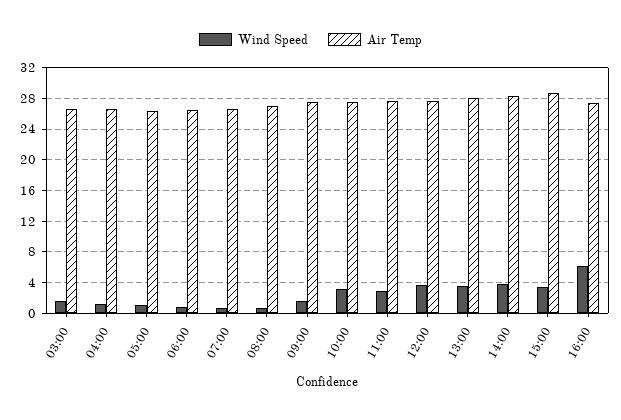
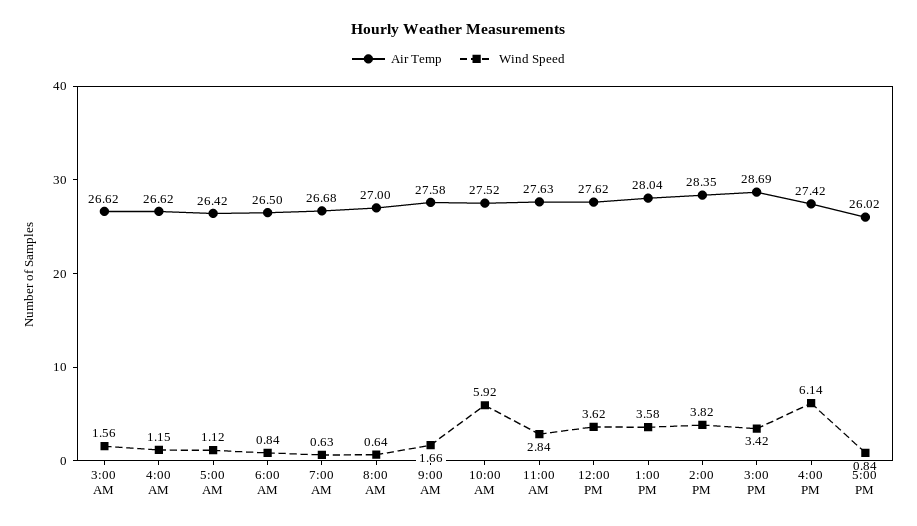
Wind Speed, 10:00: 3 -> 5.92
Air Temp, 5:00 PM: none -> 26.02
Wind Speed, 5:00 PM: none -> 0.84

